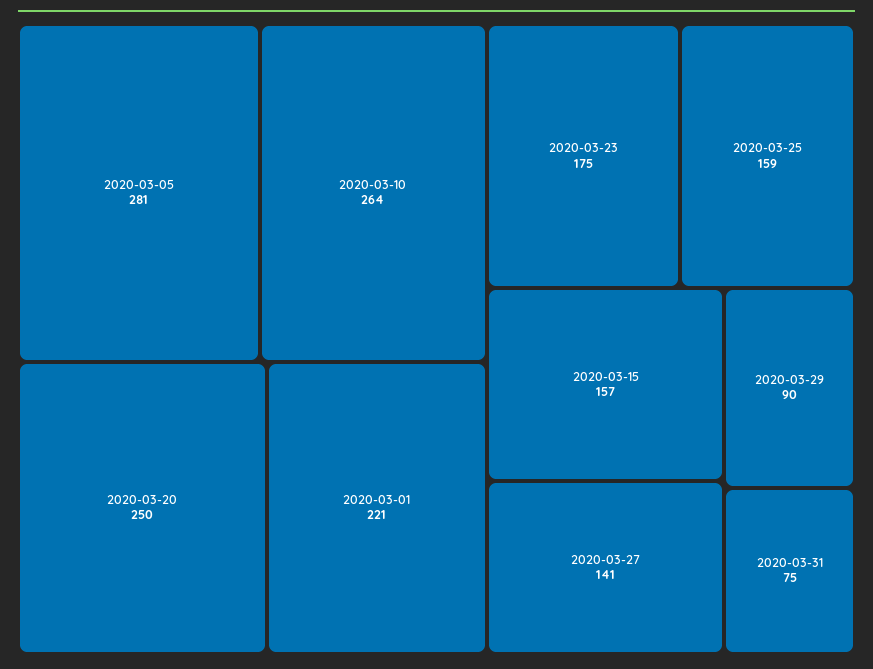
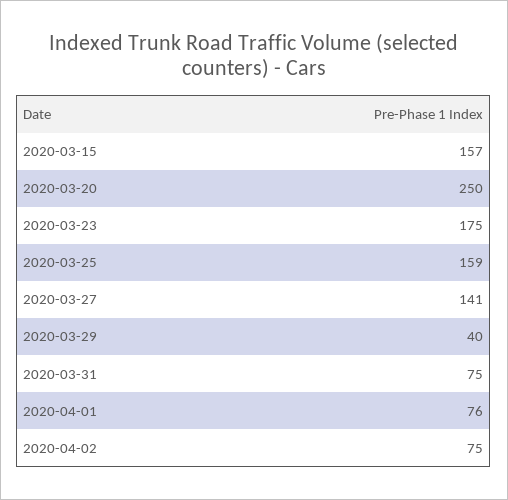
2020-03-05: 281 -> none
2020-03-10: 264 -> none
2020-03-01: 221 -> none
2020-03-29: 90 -> 40
2020-04-01: none -> 76
2020-04-02: none -> 75

